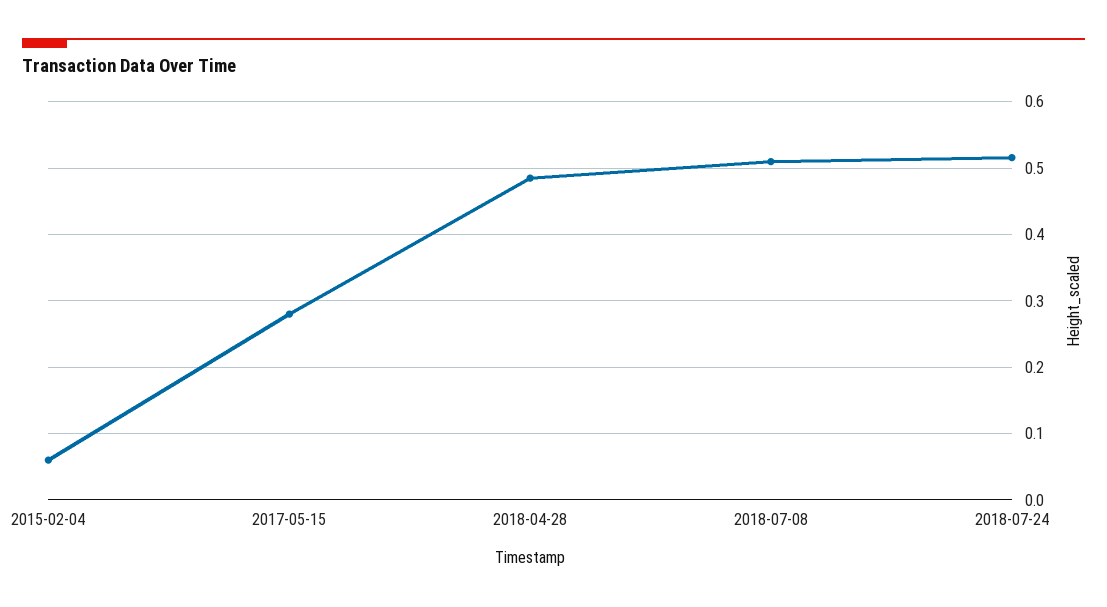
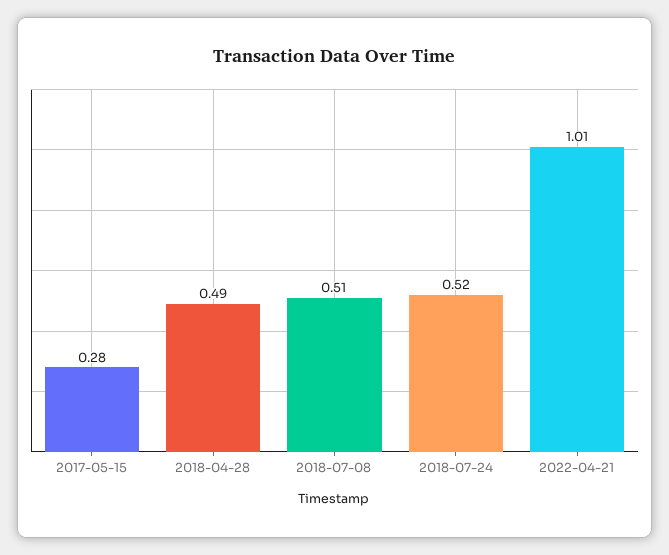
2015-02-04: 0.06 -> none
2022-04-21: none -> 1.01

